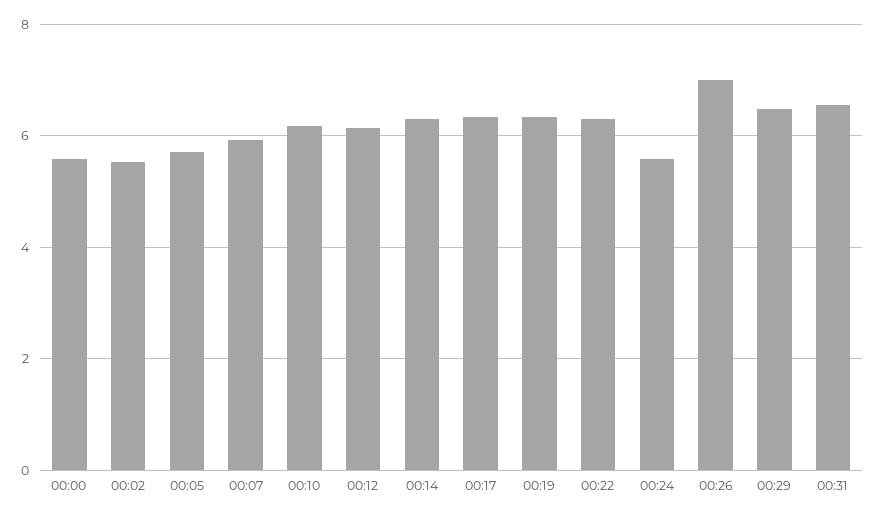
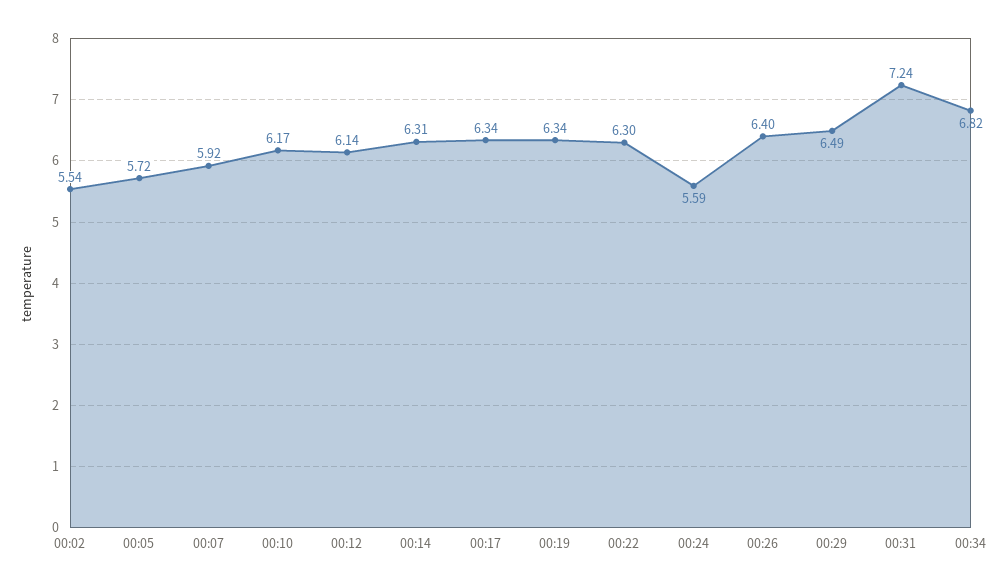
00:00: 5.6 -> none
00:26: 7 -> 6.4
00:31: 6.6 -> 7.24
00:34: none -> 6.82

